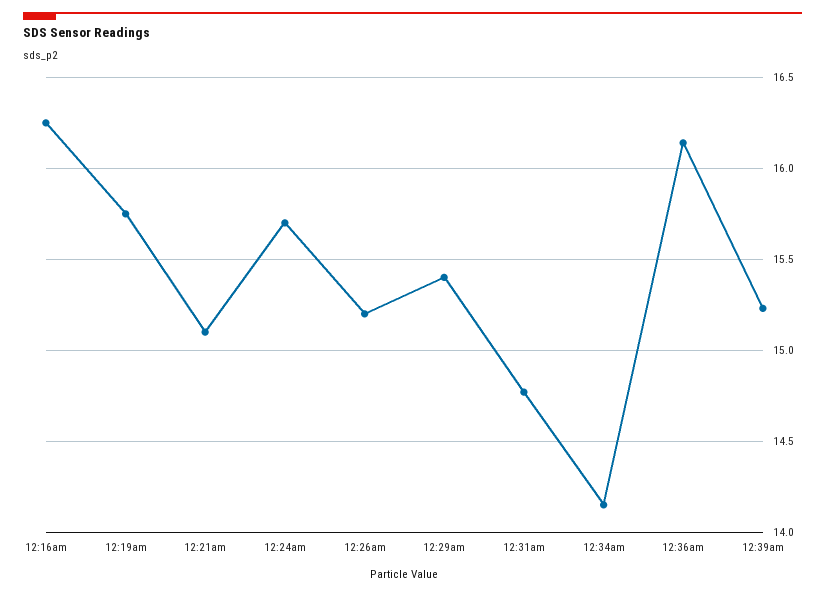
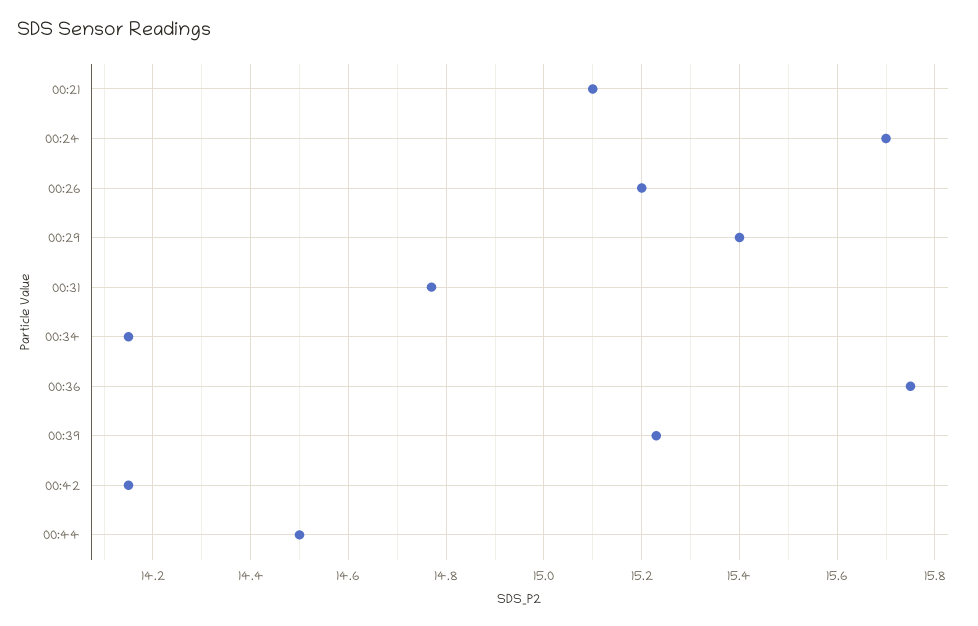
12:16am: 16.25 -> none
12:19am: 15.75 -> none
12:36am: 16.15 -> 15.75
00:42: none -> 14.15
00:44: none -> 14.5

